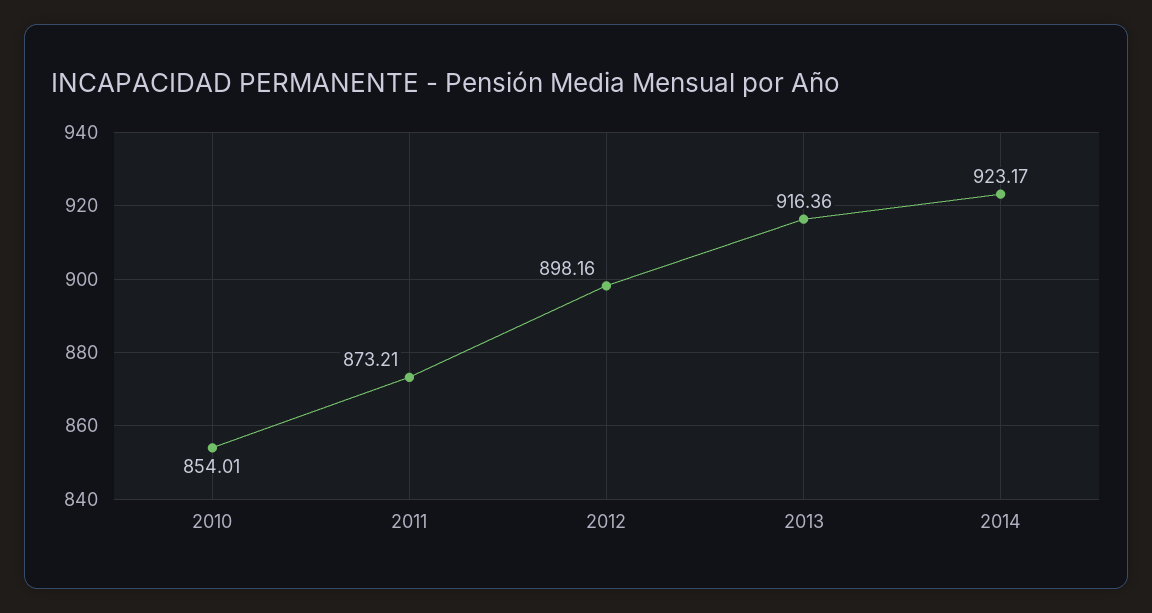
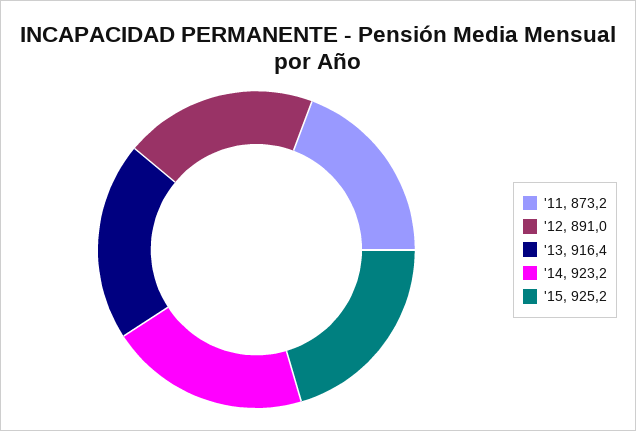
2010: 854.01 -> none
2012: 898.16 -> 891
'15: none -> 925.2

